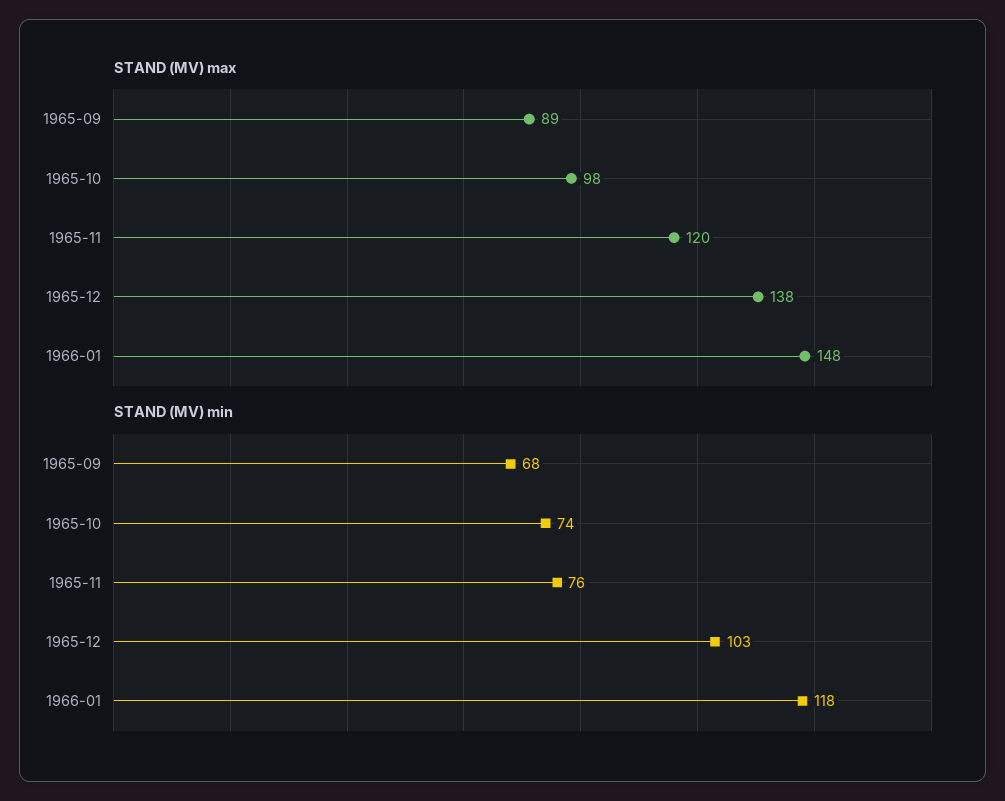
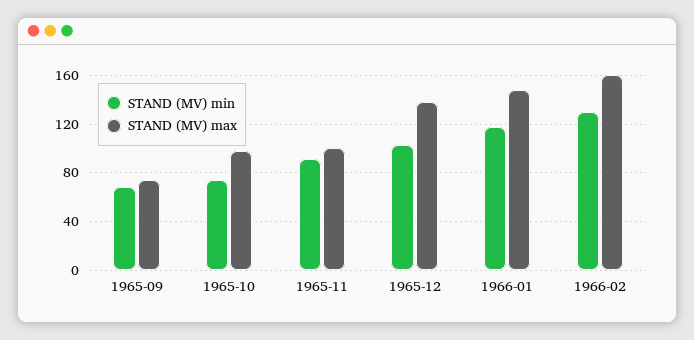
STAND (MV) max, 1965-09: 89 -> 75
STAND (MV) max, 1965-11: 120 -> 100
STAND (MV) min, 1965-11: 76 -> 90
STAND (MV) min, 1966-02: none -> 130
STAND (MV) max, 1966-02: none -> 160

